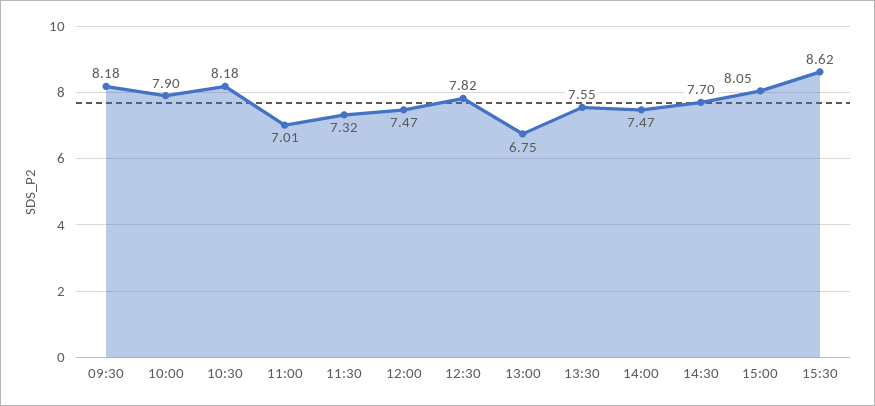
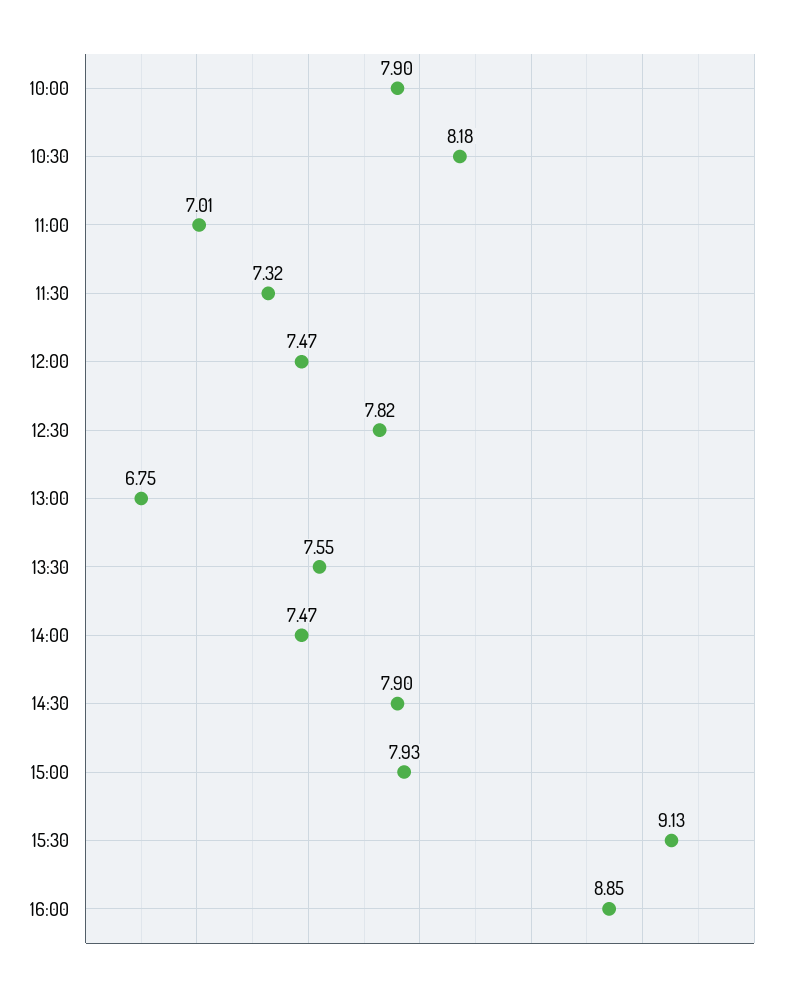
09:30: 8.18 -> none
14:30: 7.7 -> 7.9
15:00: 8.05 -> 7.93
15:30: 8.62 -> 9.13
16:00: none -> 8.85

